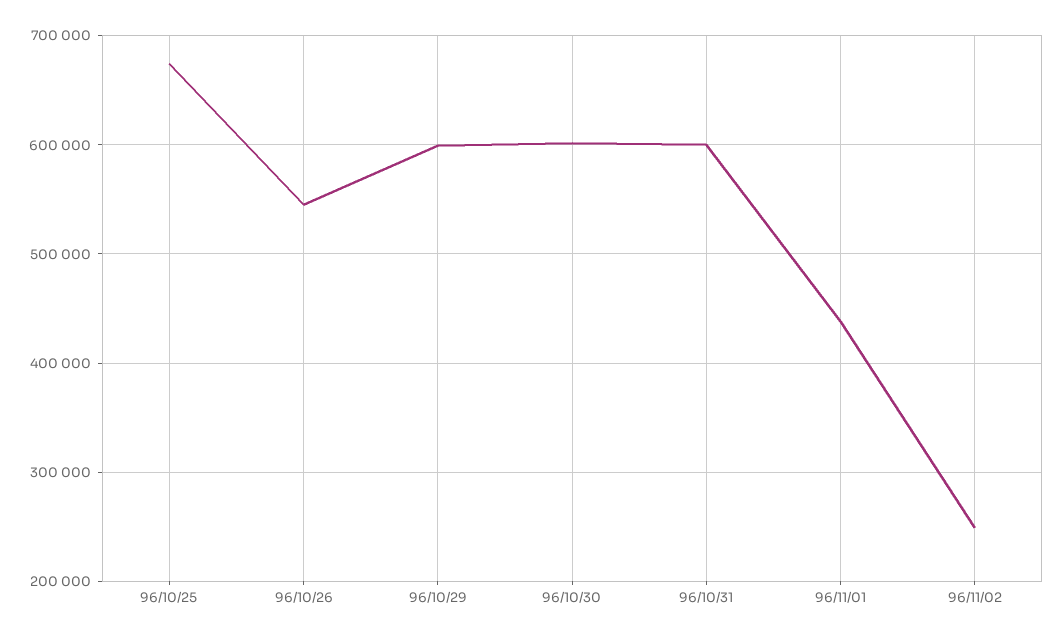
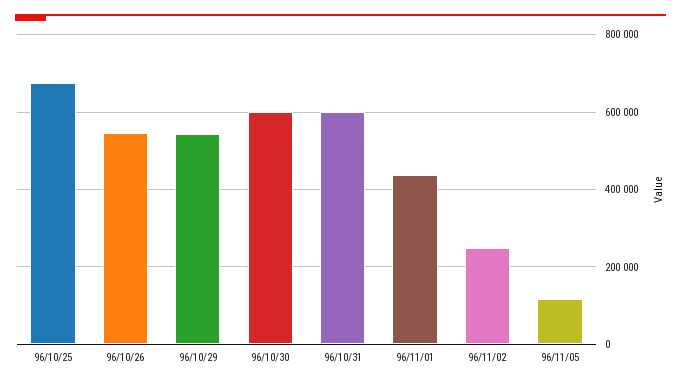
96/10/29: 600000 -> 540000
96/11/05: none -> 120000

